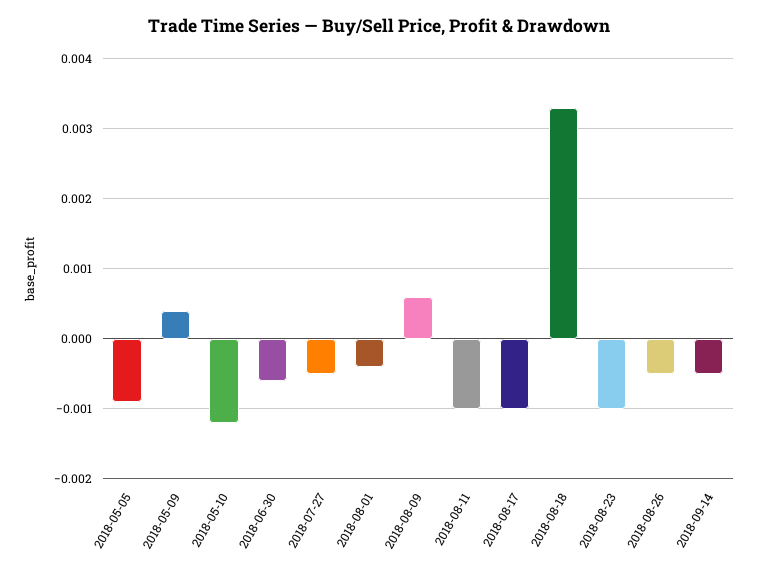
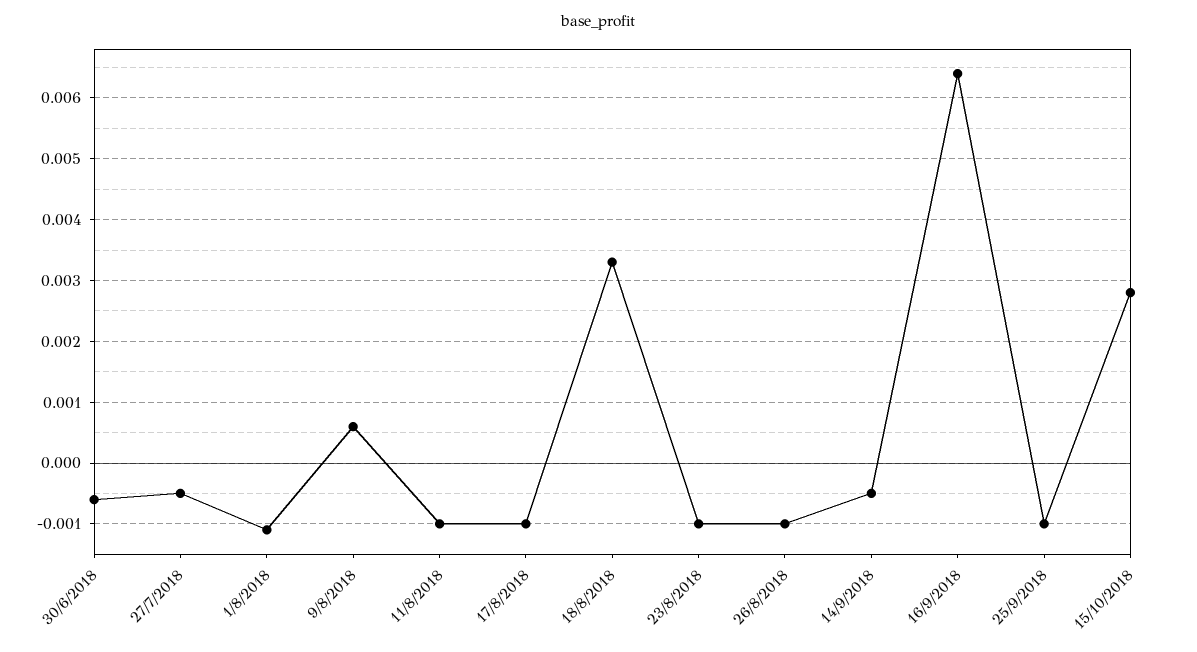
2018-05-05: -0.0009 -> none
2018-05-09: 0.0004 -> none
2018-05-10: -0.0012 -> none
2018-08-01: -0.0004 -> -0.0011
2018-08-26: -0.0005 -> -0.001
16/9/2018: none -> 0.0064
25/9/2018: none -> -0.001
15/10/2018: none -> 0.0028

